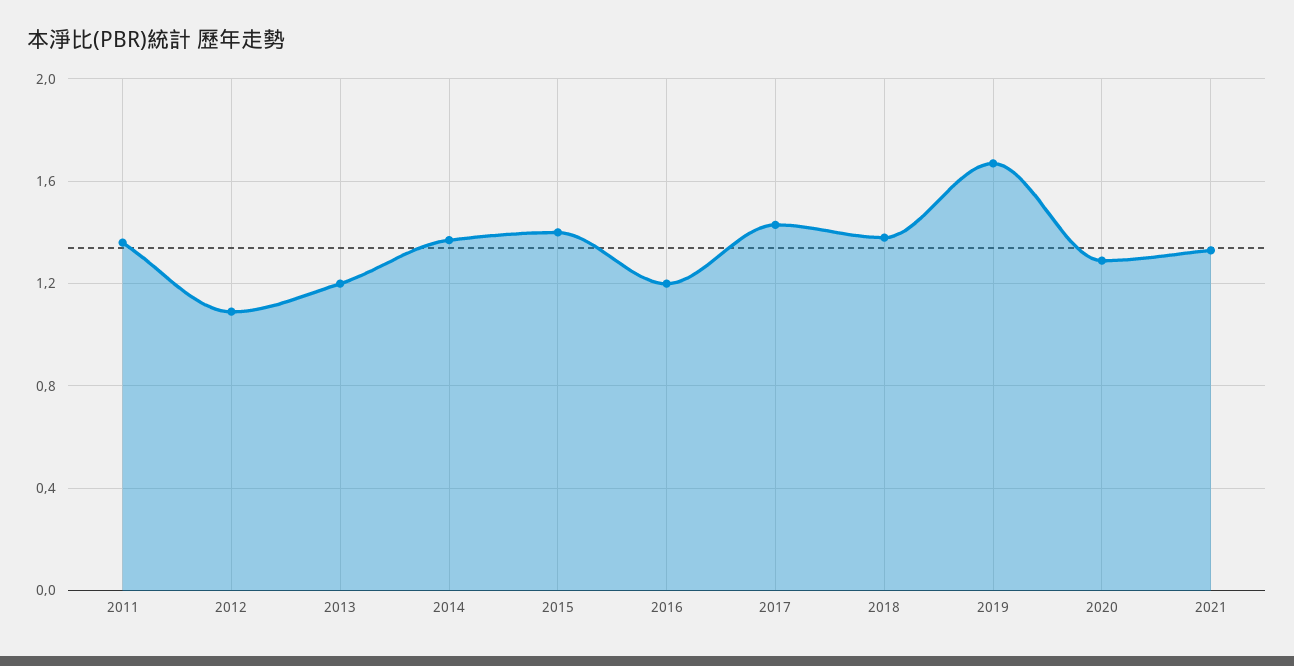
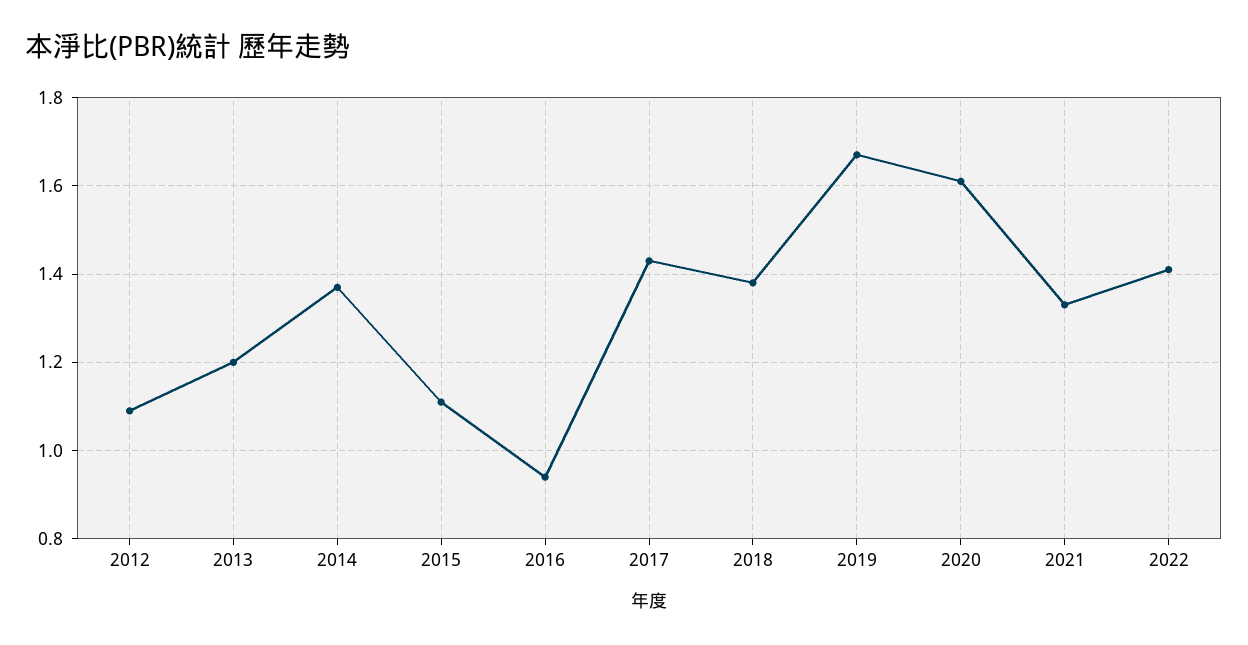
2011: 1.35 -> none
2015: 1.4 -> 1.1
2016: 1.2 -> 0.95
2020: 1.3 -> 1.6
2022: none -> 1.4

